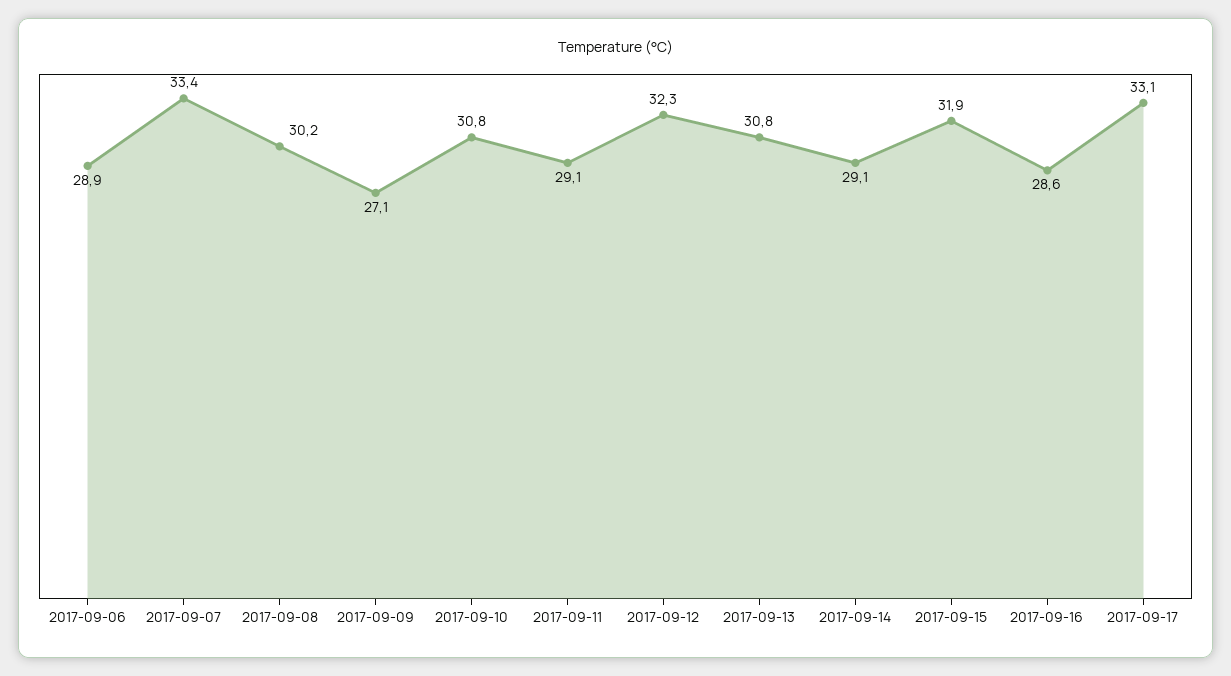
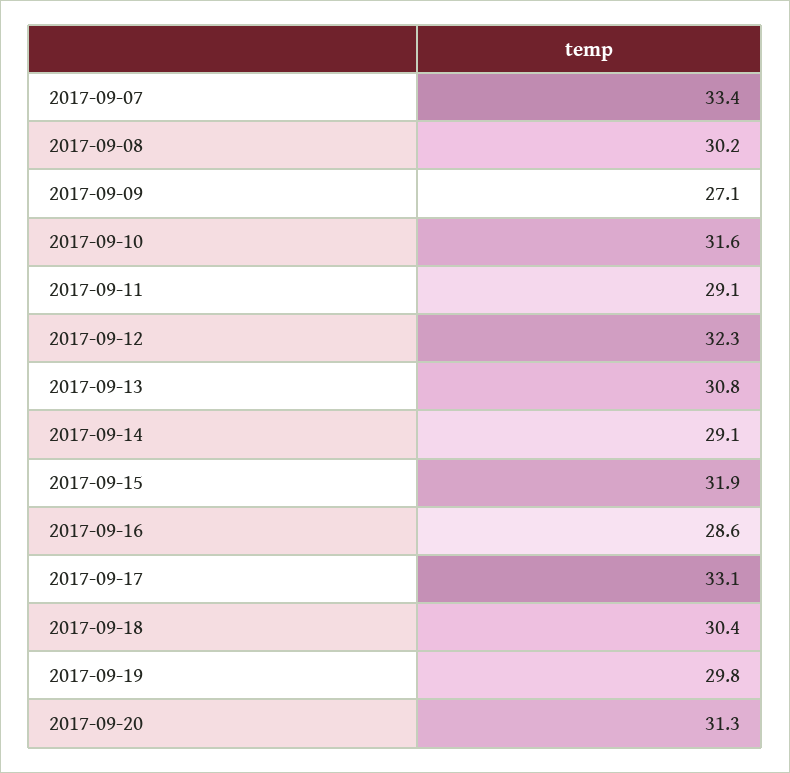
2017-09-06: 28.9 -> none
2017-09-10: 30.8 -> 31.6
2017-09-18: none -> 30.4
2017-09-19: none -> 29.8
2017-09-20: none -> 31.3

